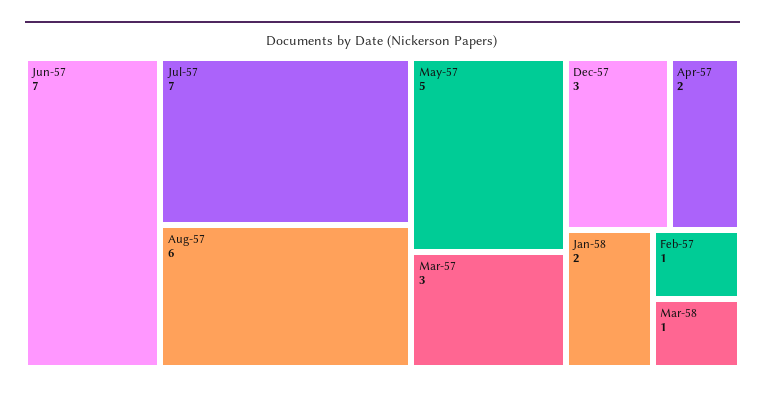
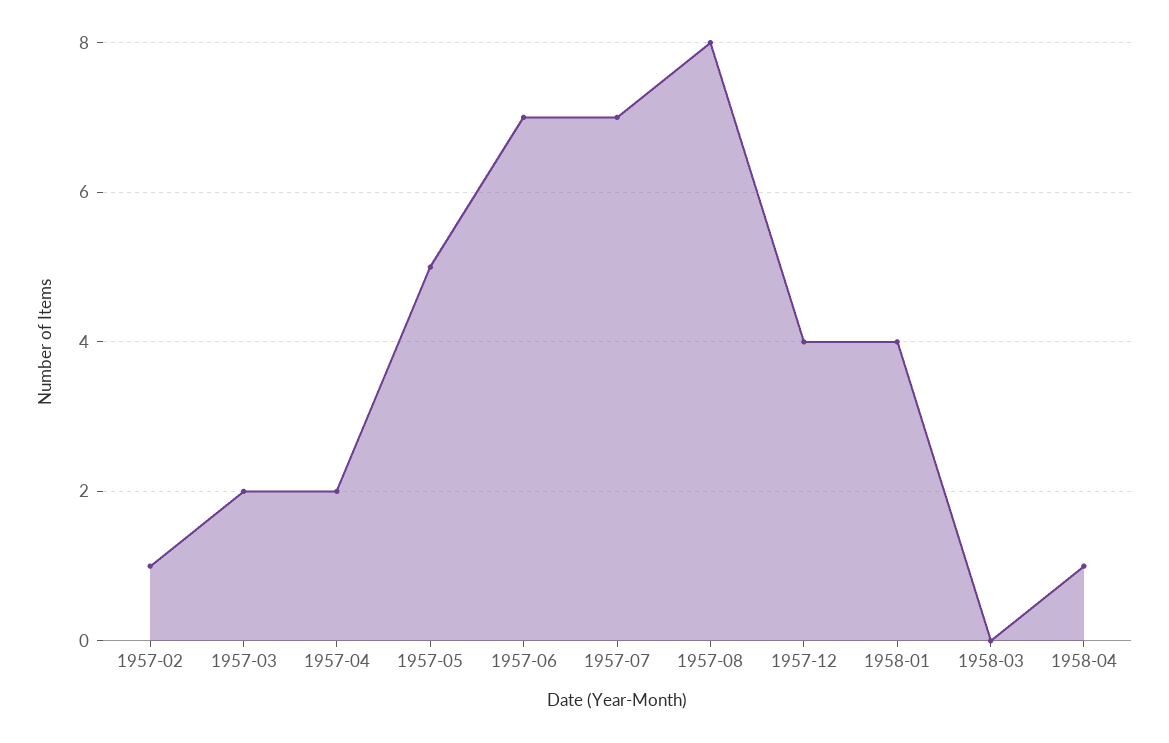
Aug-57: 6 -> 8
Mar-57: 3 -> 2
Dec-57: 3 -> 4
Jan-58: 2 -> 4
Mar-58: 1 -> 0
1958-04: none -> 1

